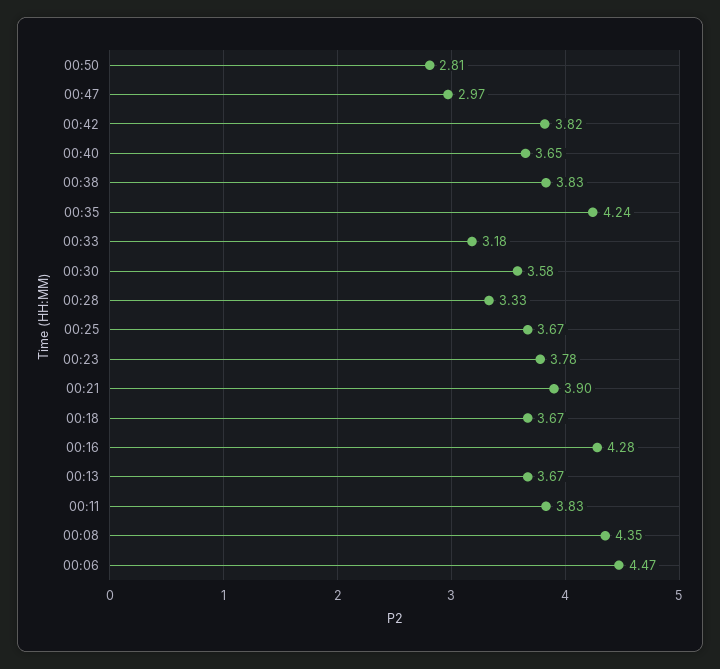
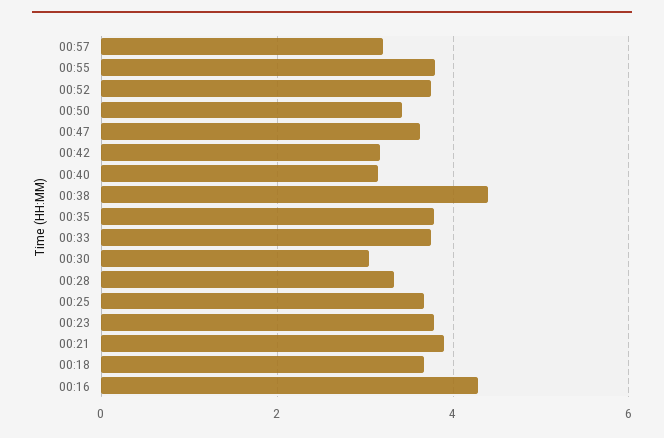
00:50: 2.81 -> 3.4
00:47: 2.97 -> 3.6
00:42: 3.82 -> 3.2
00:40: 3.65 -> 3.2
00:38: 3.83 -> 4.4
00:35: 4.24 -> 3.8
00:33: 3.18 -> 3.8
00:30: 3.58 -> 3
00:13: 3.67 -> none
00:11: 3.83 -> none
00:08: 4.35 -> none
00:06: 4.47 -> none
00:57: none -> 3.2
00:55: none -> 3.8
00:52: none -> 3.8

